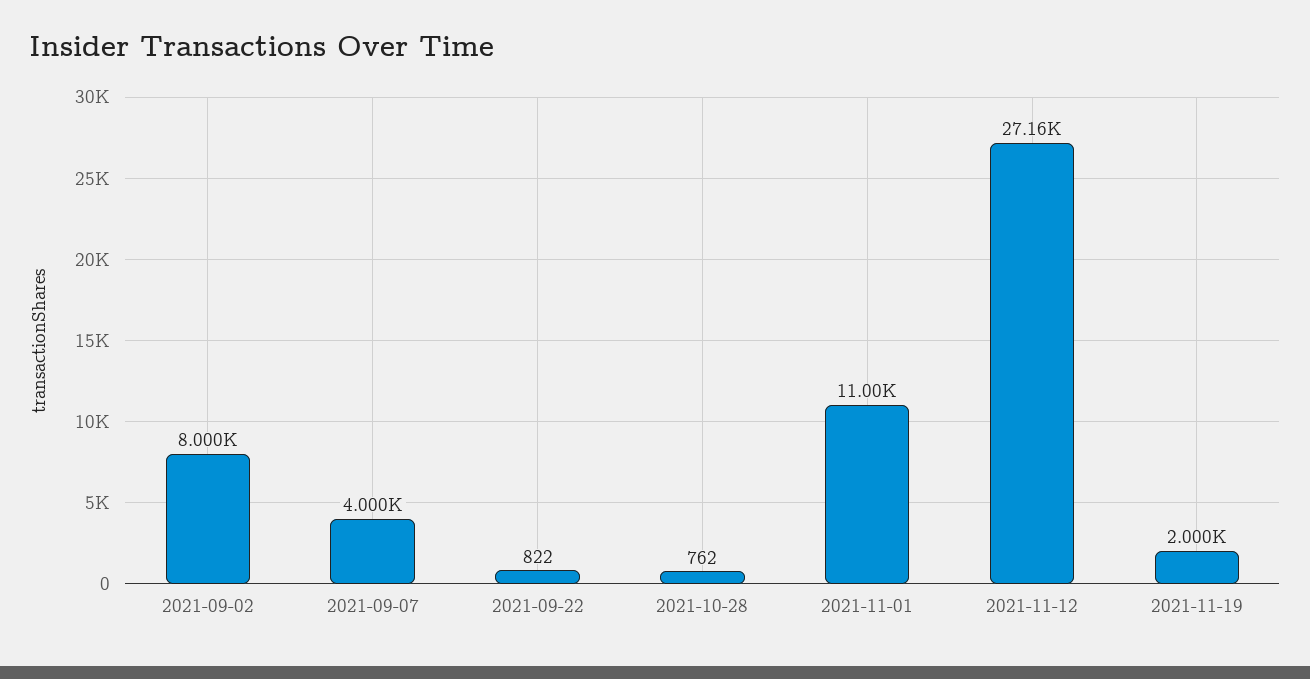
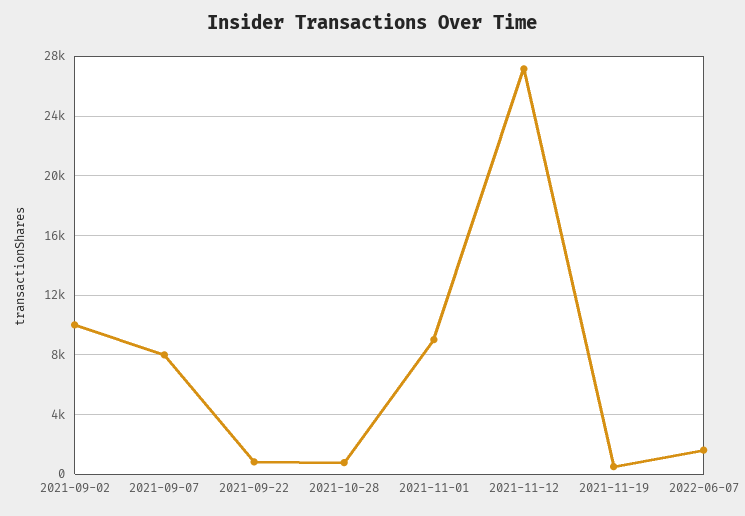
2021-09-02: 8000 -> 10000
2021-09-07: 4000 -> 8000
2021-11-01: 11000 -> 9000
2021-11-19: 2000 -> 500
2022-06-07: none -> 1500

